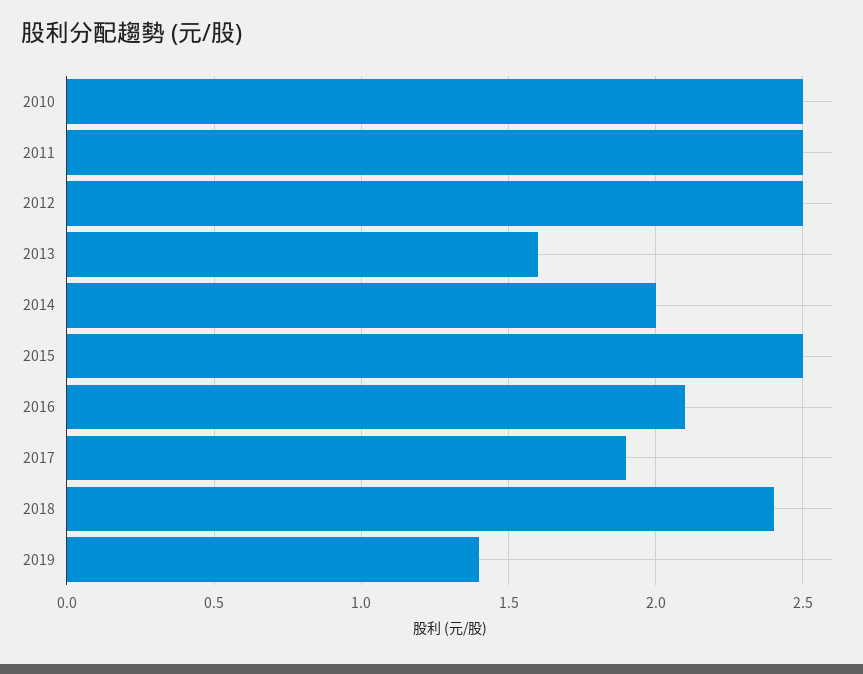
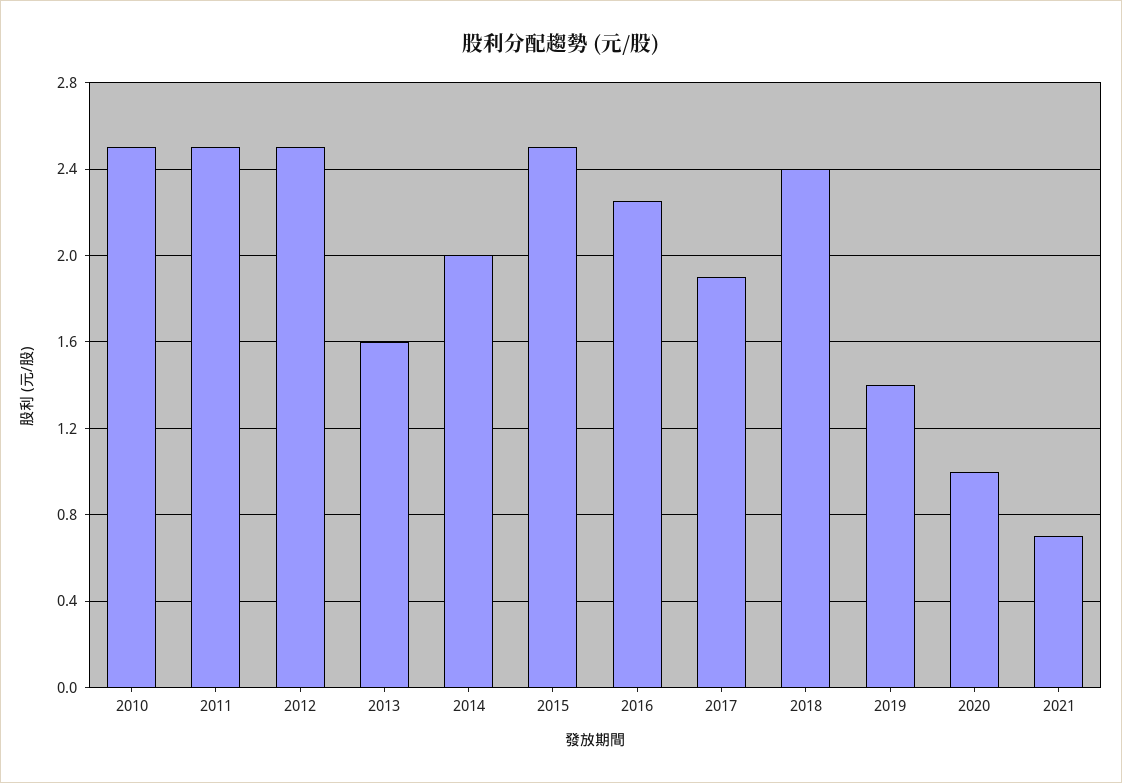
2016: 2.1 -> 2.25
2020: none -> 1
2021: none -> 0.7

